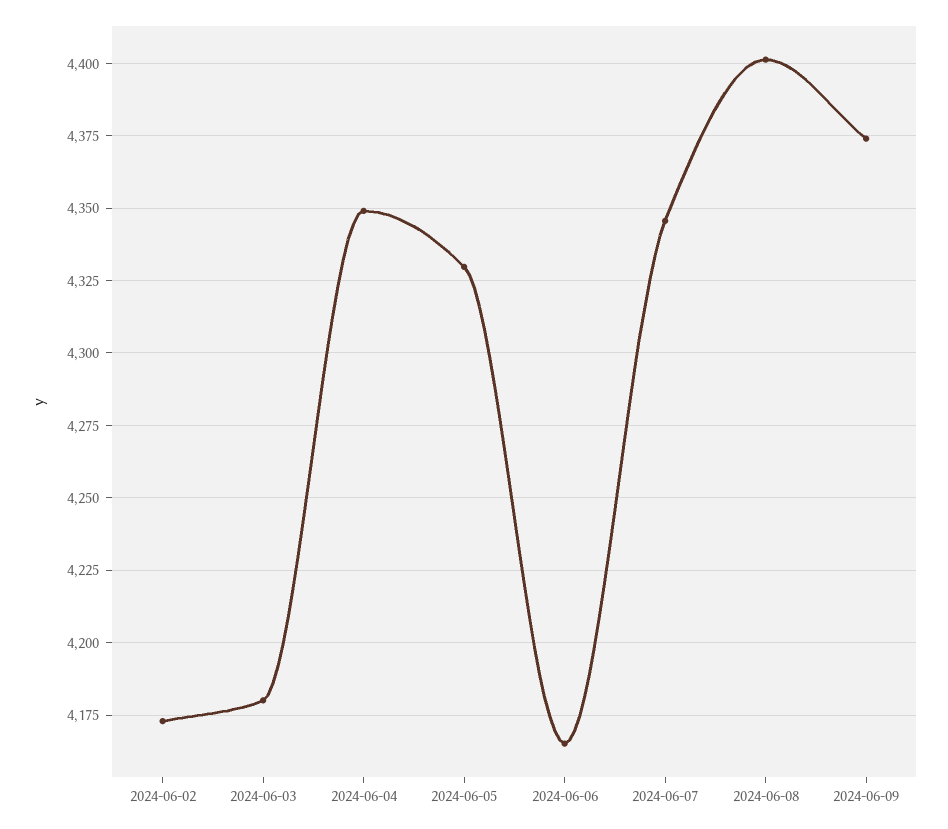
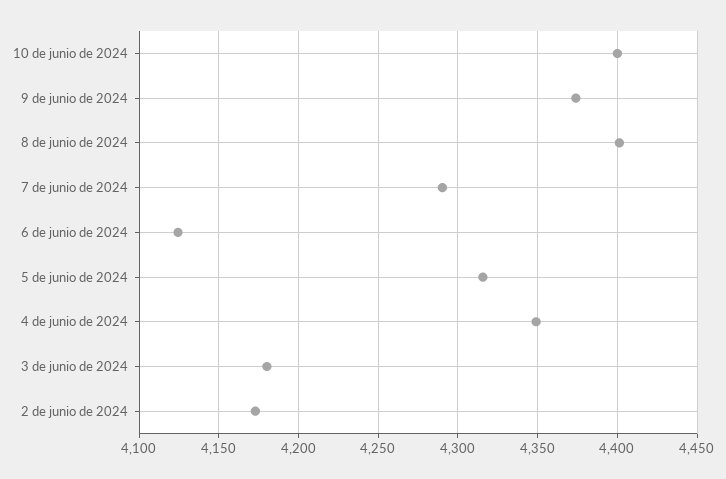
2024-06-05: 4330 -> 4315
2024-06-06: 4165 -> 4125
2024-06-07: 4345 -> 4290
10 de junio de 2024: none -> 4400

